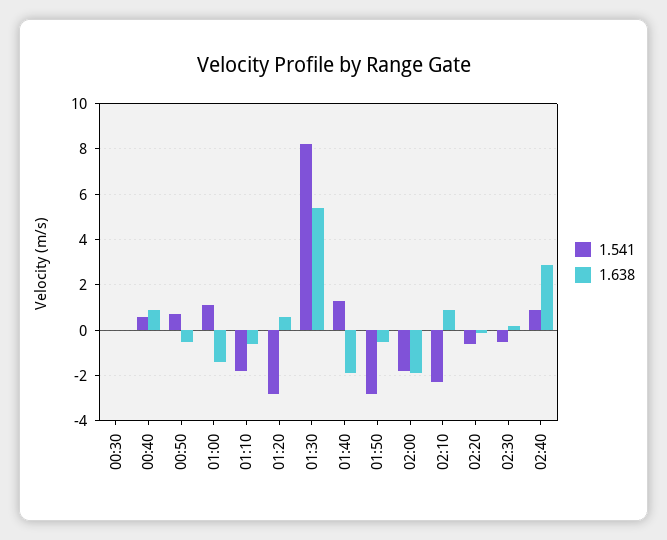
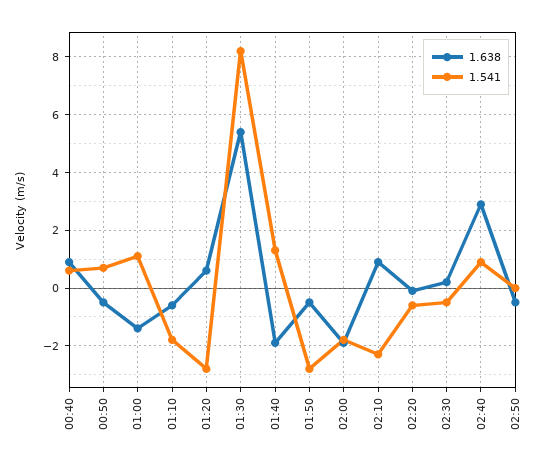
1.541, 00:30: 0 -> none
1.638, 00:30: 0 -> none
1.638, 02:50: none -> -0.5
1.541, 02:50: none -> 0

